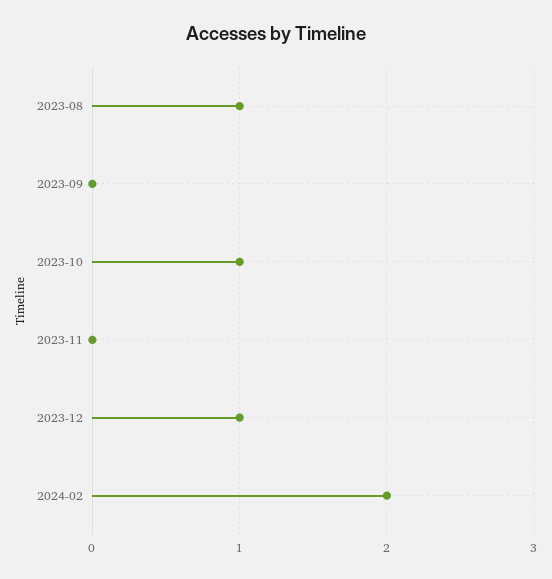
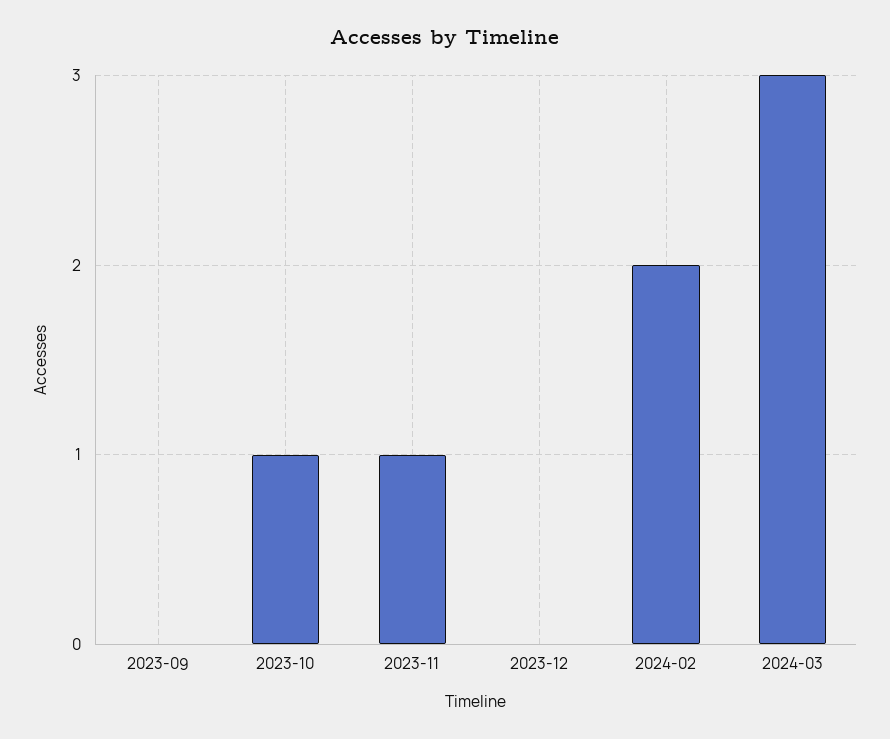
2023-08: 1 -> none
2023-11: 0 -> 1
2023-12: 1 -> 0
2024-03: none -> 3

